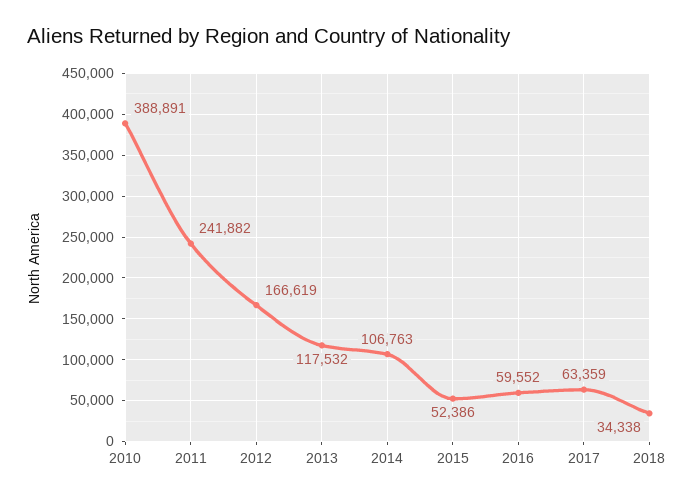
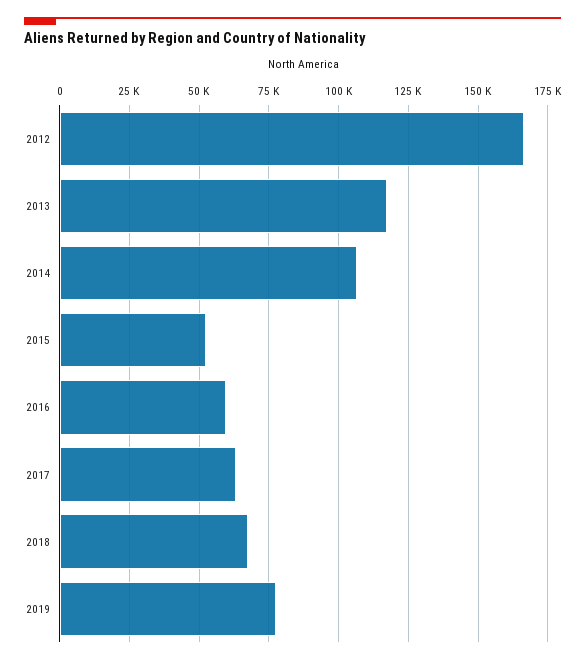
2010: 388891 -> none
2011: 241882 -> none
2018: 34338 -> 67500
2019: none -> 77500

